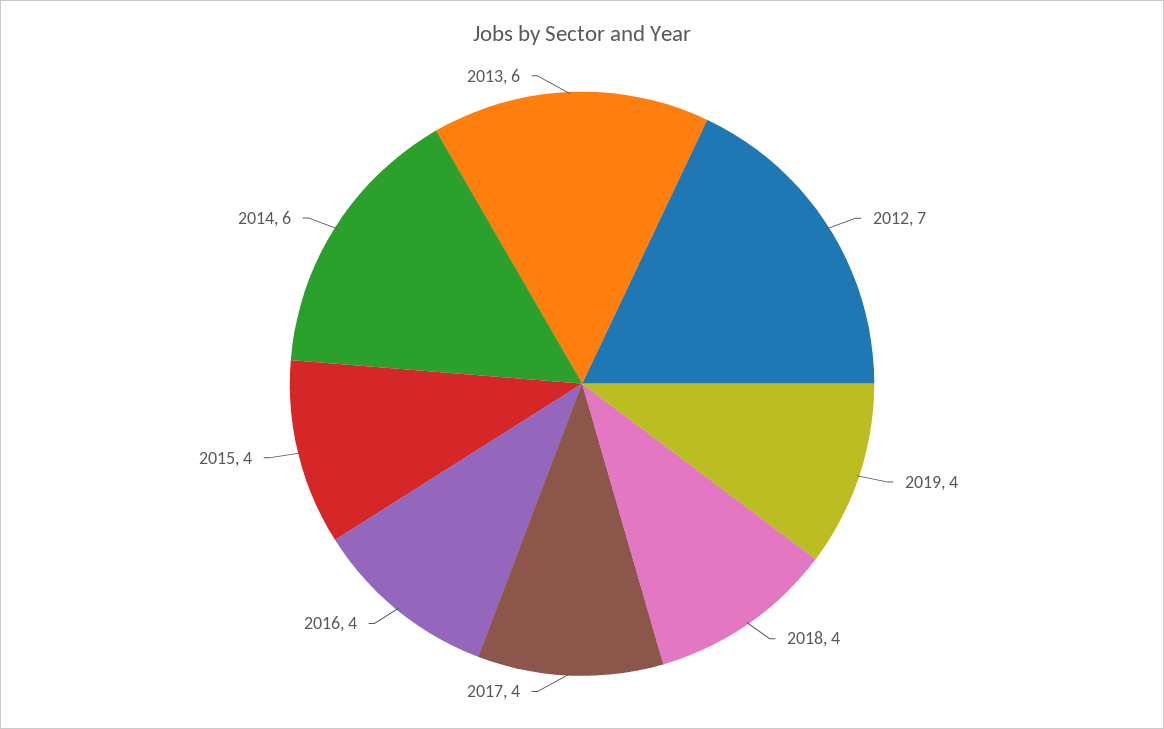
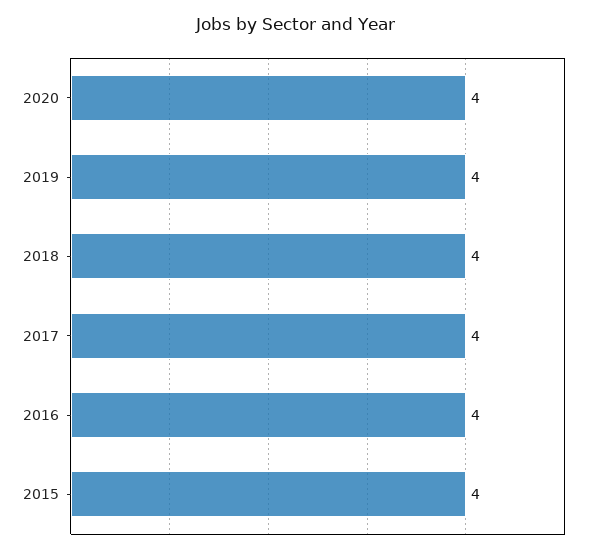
2012: 7 -> none
2014: 6 -> none
2013: 6 -> none
2020: none -> 4

